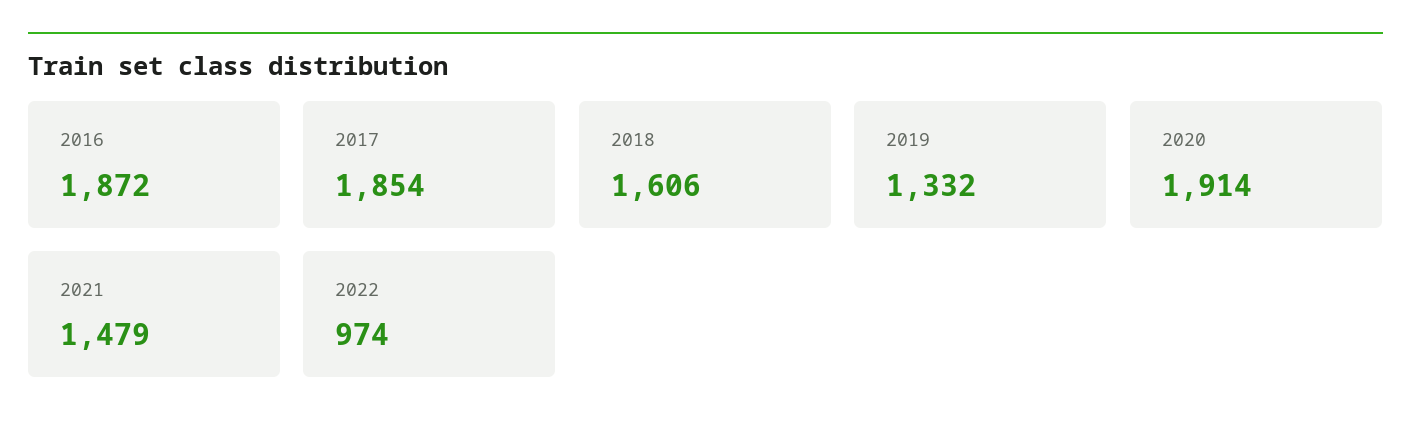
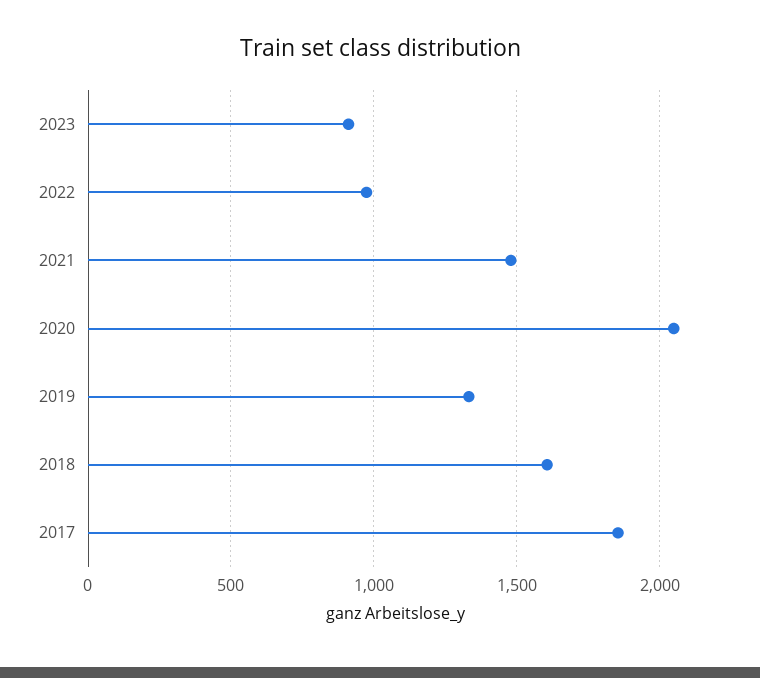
2016: 1872 -> none
2020: 1914 -> 2050
2023: none -> 900

